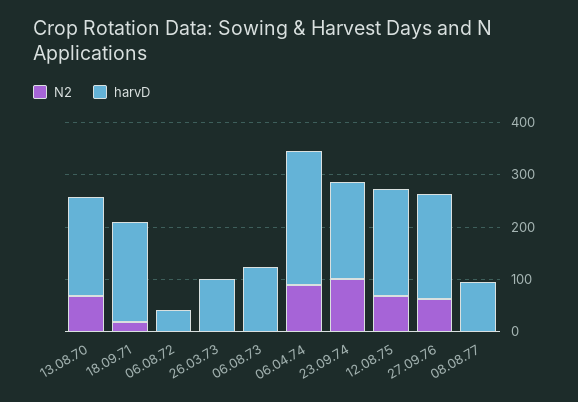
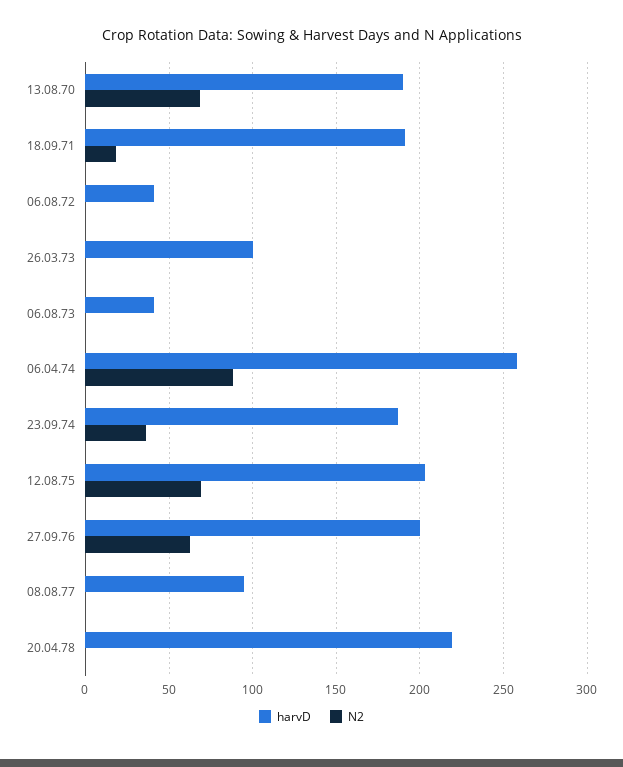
harvD, 06.08.73: 120 -> 40
N2, 23.09.74: 100 -> 35
harvD, 20.04.78: none -> 220
N2, 20.04.78: none -> 0

